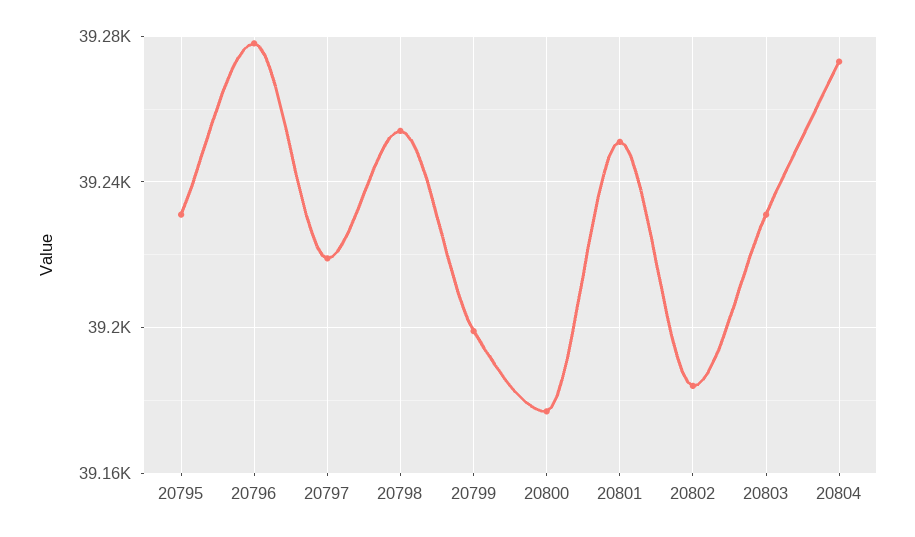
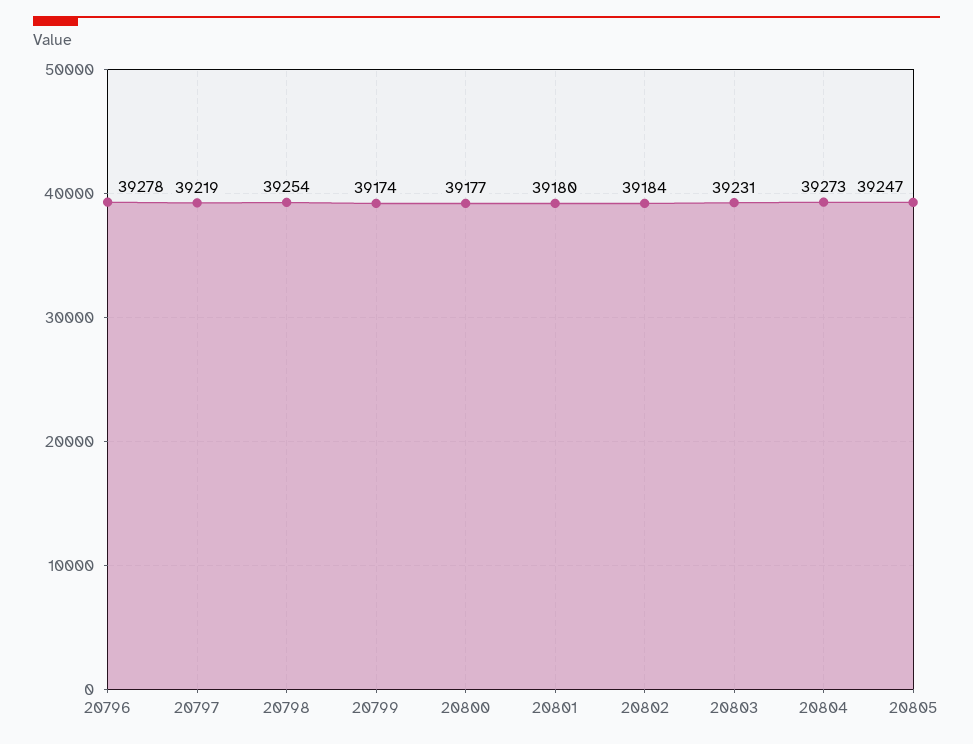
20795: 39230 -> none
20799: 39200 -> 39174
20801: 39250 -> 39180
20805: none -> 39247

